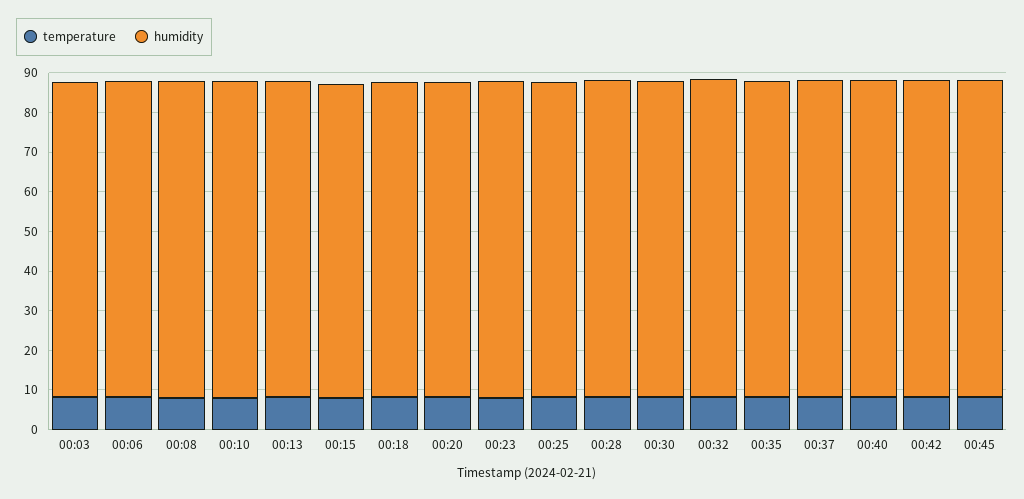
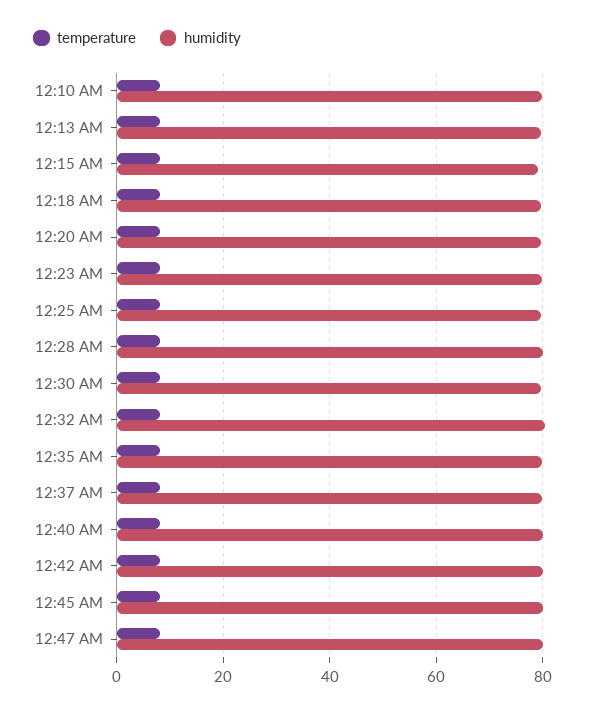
temperature, 00:03: 7.5 -> none
humidity, 00:03: 80 -> none
temperature, 00:06: 7.5 -> none
humidity, 00:06: 80 -> none
temperature, 00:08: 7.5 -> none
humidity, 00:08: 80 -> none
temperature, 12:47 AM: none -> 8
humidity, 12:47 AM: none -> 80

